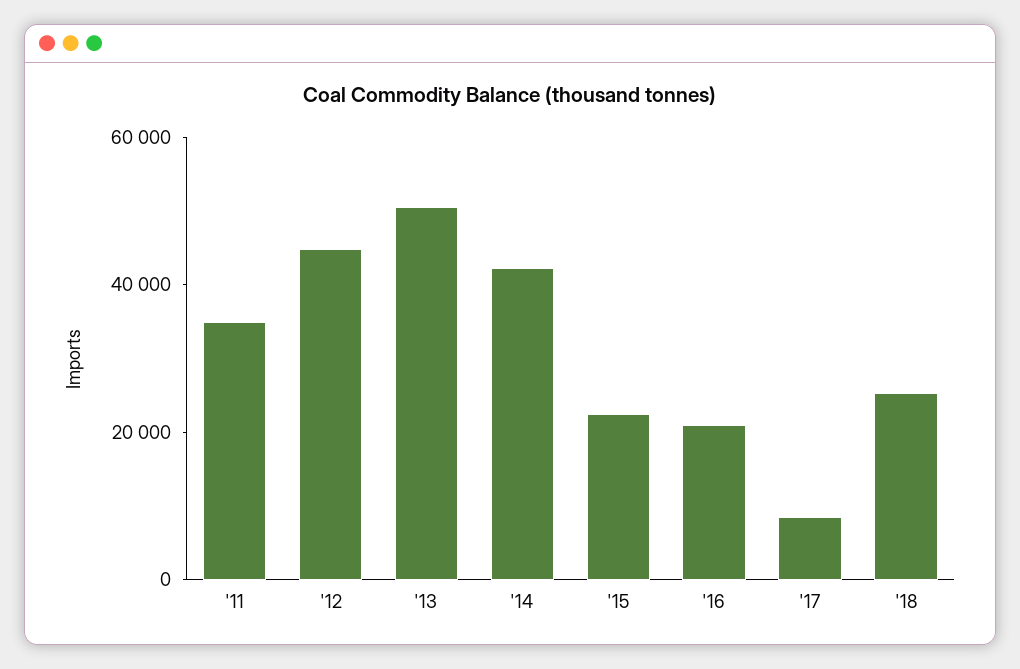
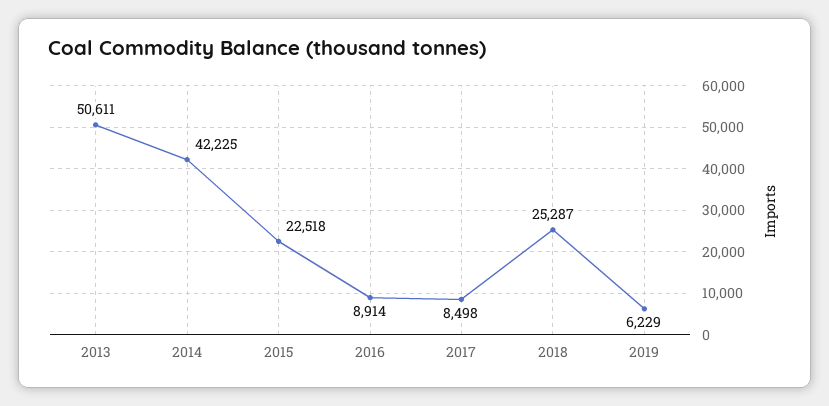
'11: 35000 -> none
'12: 45000 -> none
'16: 20000 -> 8914
2019: none -> 6229

